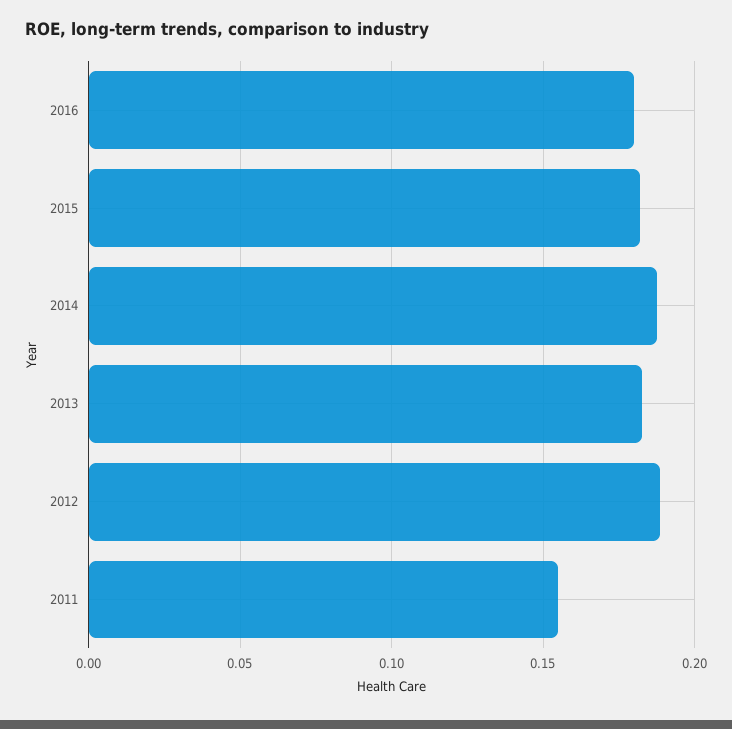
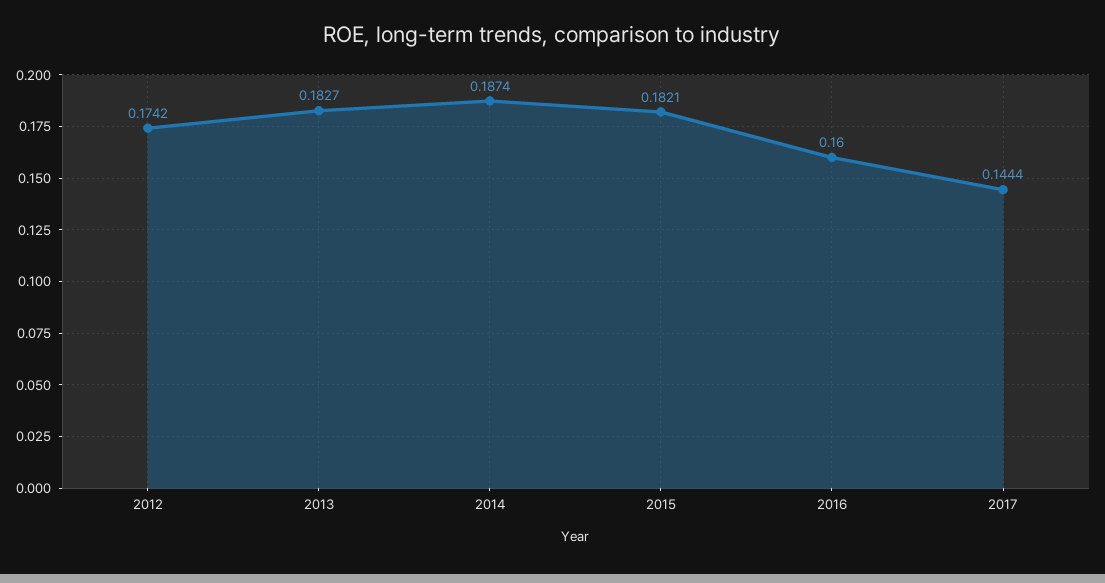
2016: 0.18 -> 0.16
2012: 0.19 -> 0.1742
2011: 0.155 -> none
2017: none -> 0.1444

